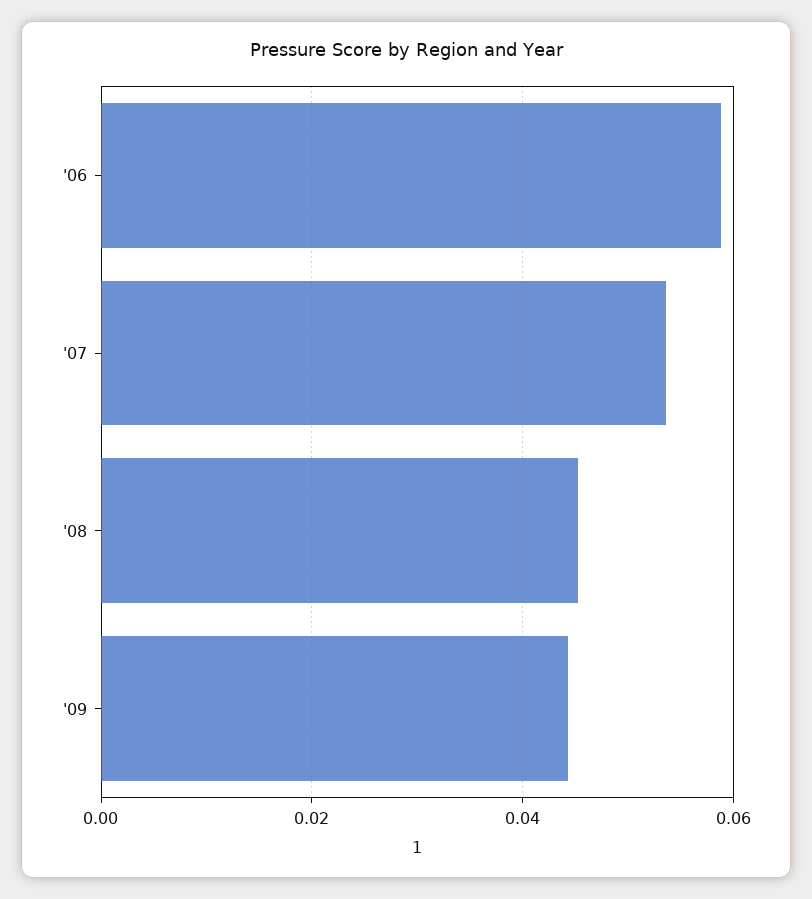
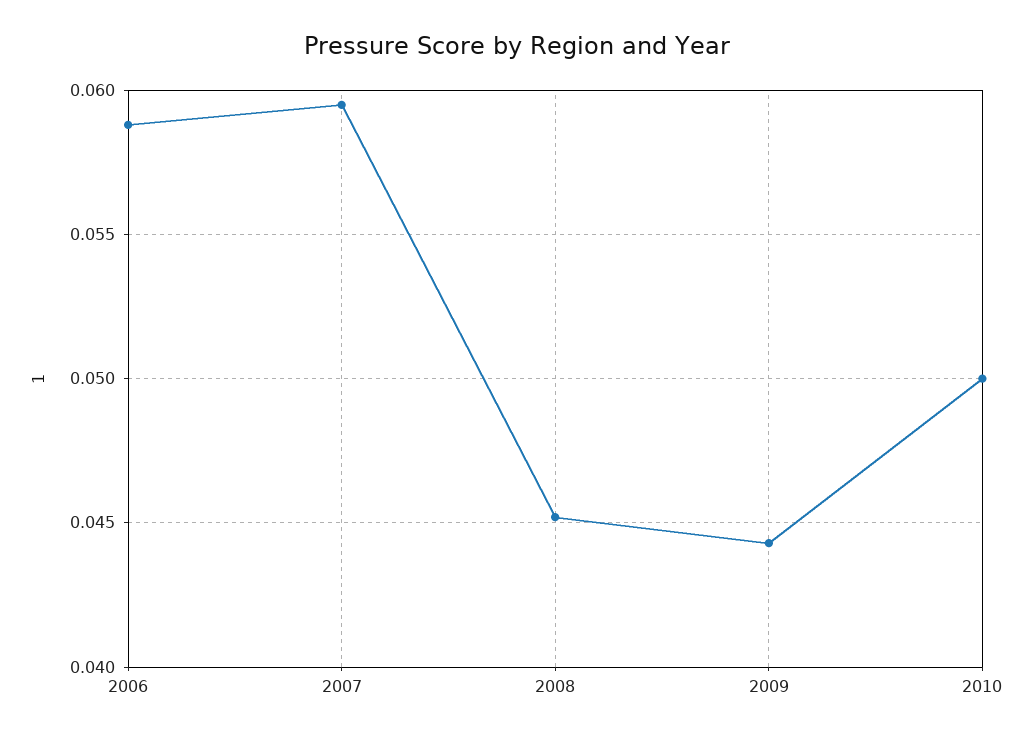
'07: 0.054 -> 0.0595
2010: none -> 0.05

